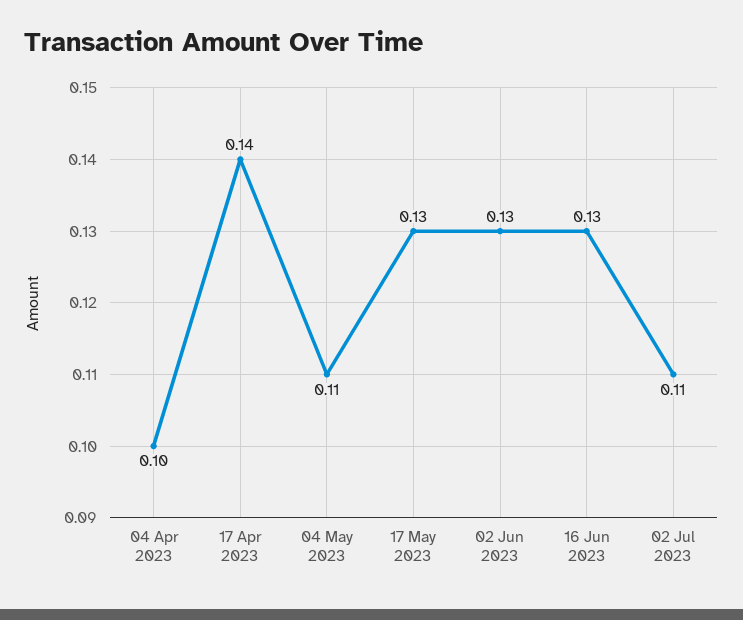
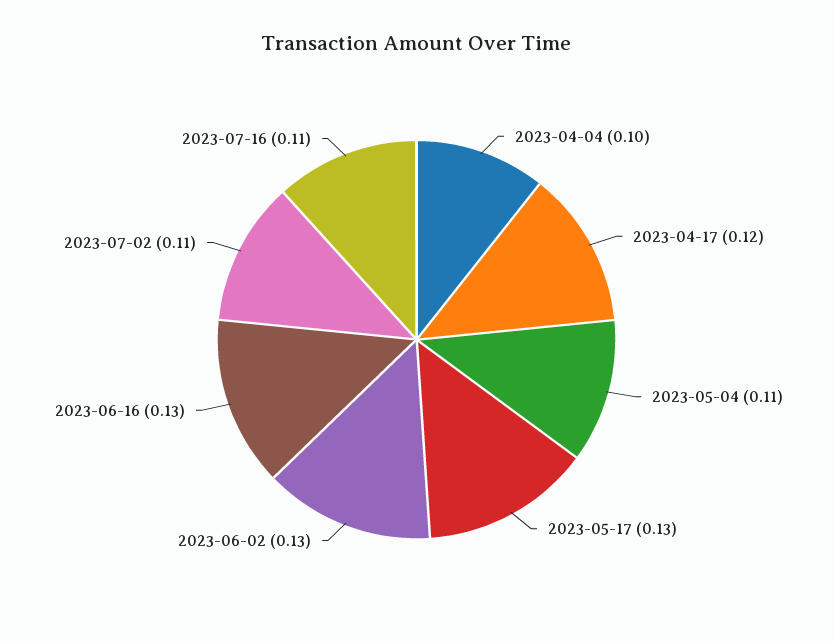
17 Apr 2023: 0.14 -> 0.12
2023-07-16: none -> 0.11

